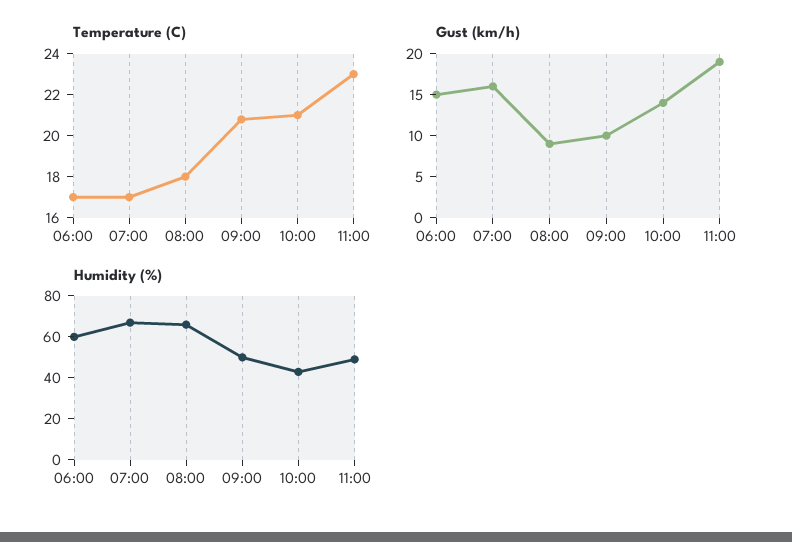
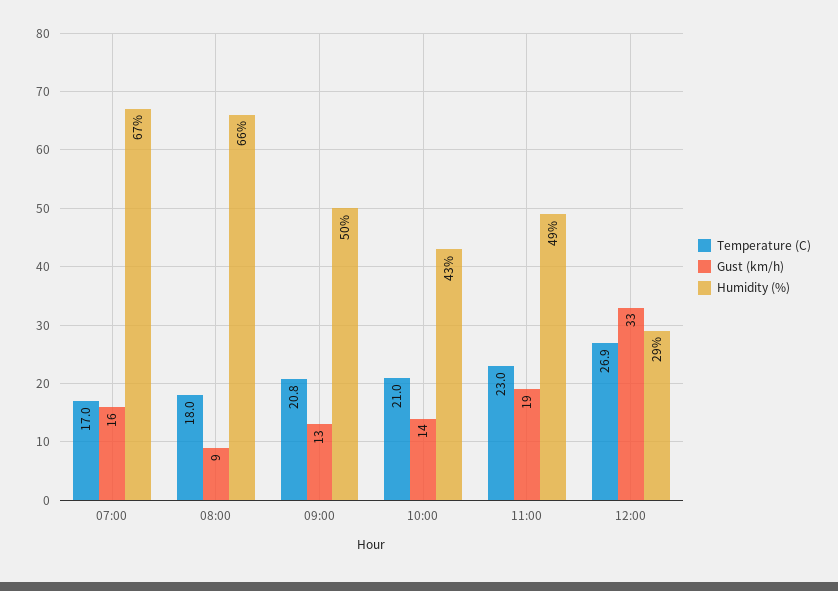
Temperature (C), 06:00: 17 -> none
Gust (km/h), 06:00: 15 -> none
Gust (km/h), 09:00: 10 -> 13
Humidity (%), 06:00: 60 -> none
Temperature (C), 12:00: none -> 26.9
Gust (km/h), 12:00: none -> 33
Humidity (%), 12:00: none -> 29

